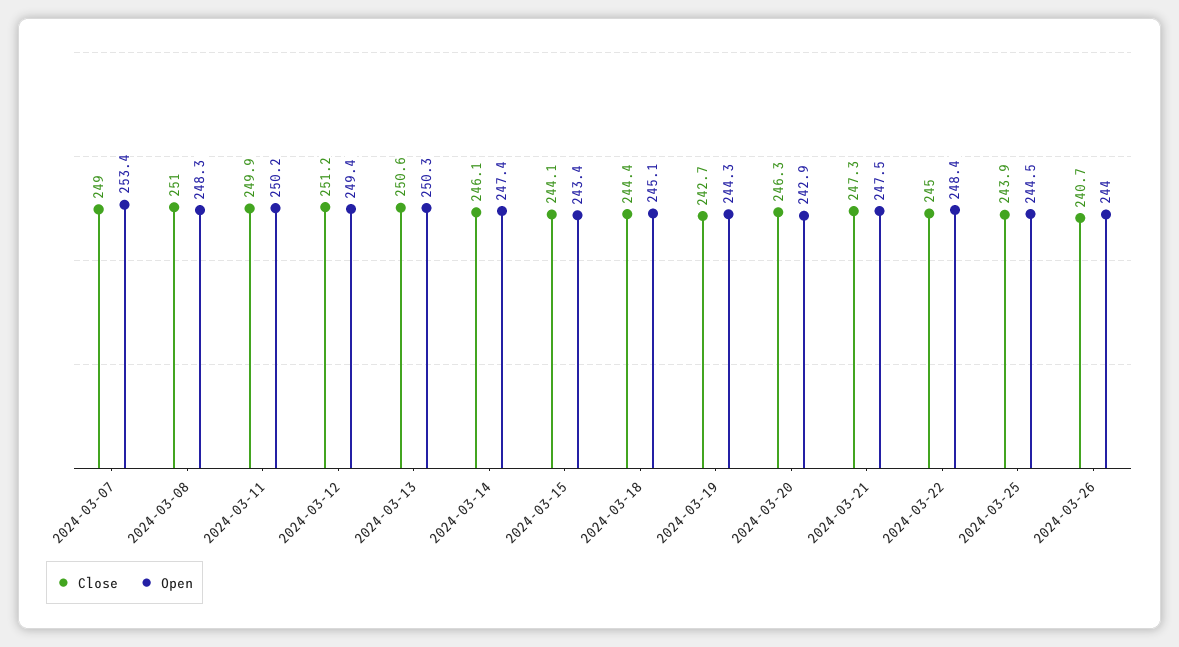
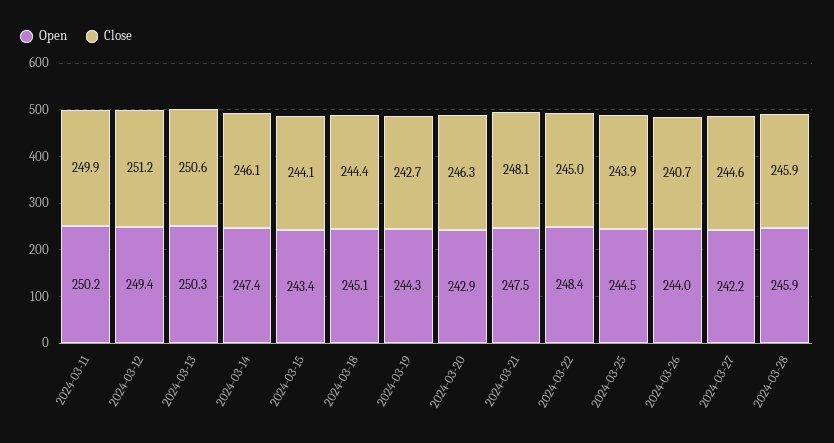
Close, 2024-03-07: 249 -> none
Open, 2024-03-07: 253.4 -> none
Close, 2024-03-08: 251 -> none
Open, 2024-03-08: 248.3 -> none
Close, 2024-03-21: 247.3 -> 248.1
Open, 2024-03-27: none -> 242.2
Close, 2024-03-27: none -> 244.6
Open, 2024-03-28: none -> 245.9
Close, 2024-03-28: none -> 245.9

